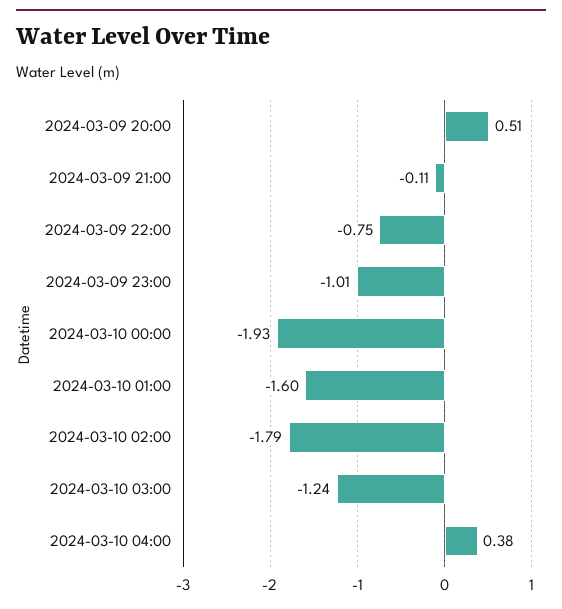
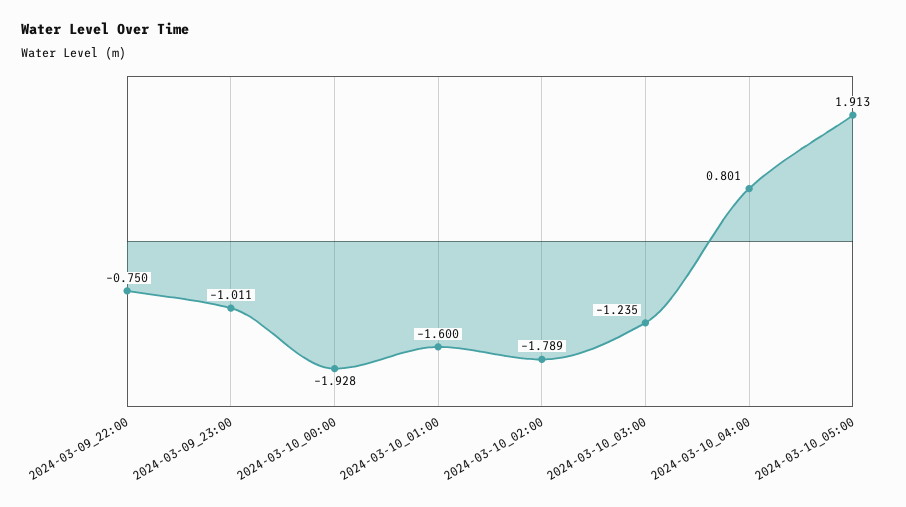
2024-03-09 20:00: 0.51 -> none
2024-03-09 21:00: -0.11 -> none
2024-03-10 04:00: 0.38 -> 0.801
2024-03-10_05:00: none -> 1.913

